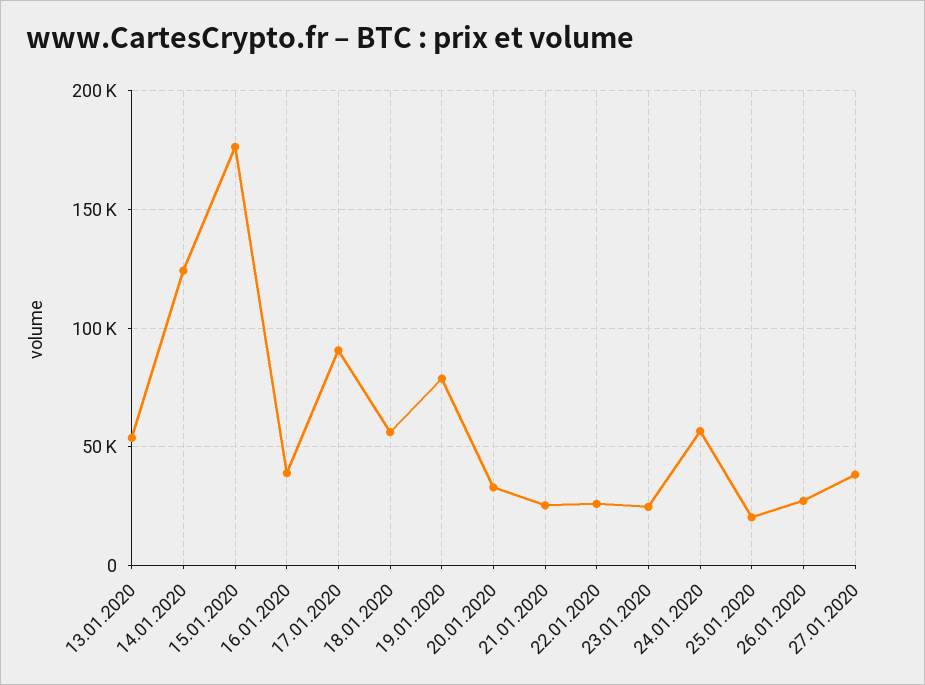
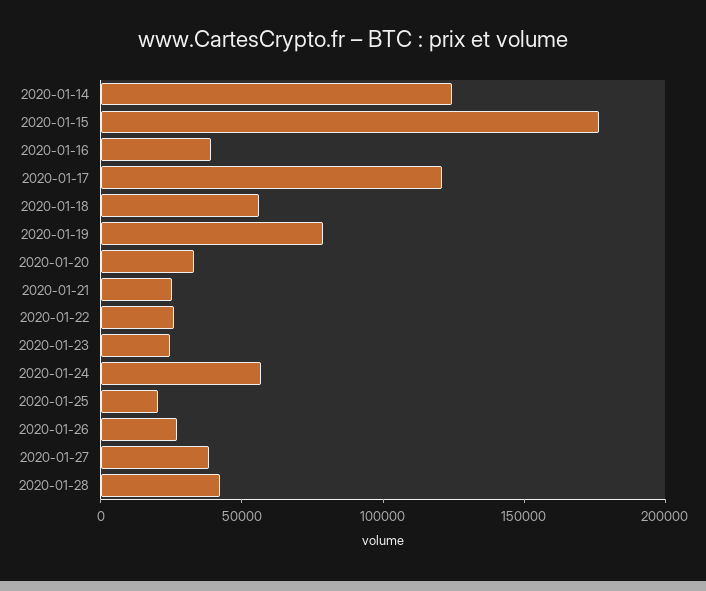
13.01.2020: 55000 -> none
17.01.2020: 90000 -> 120000
2020-01-28: none -> 40000

